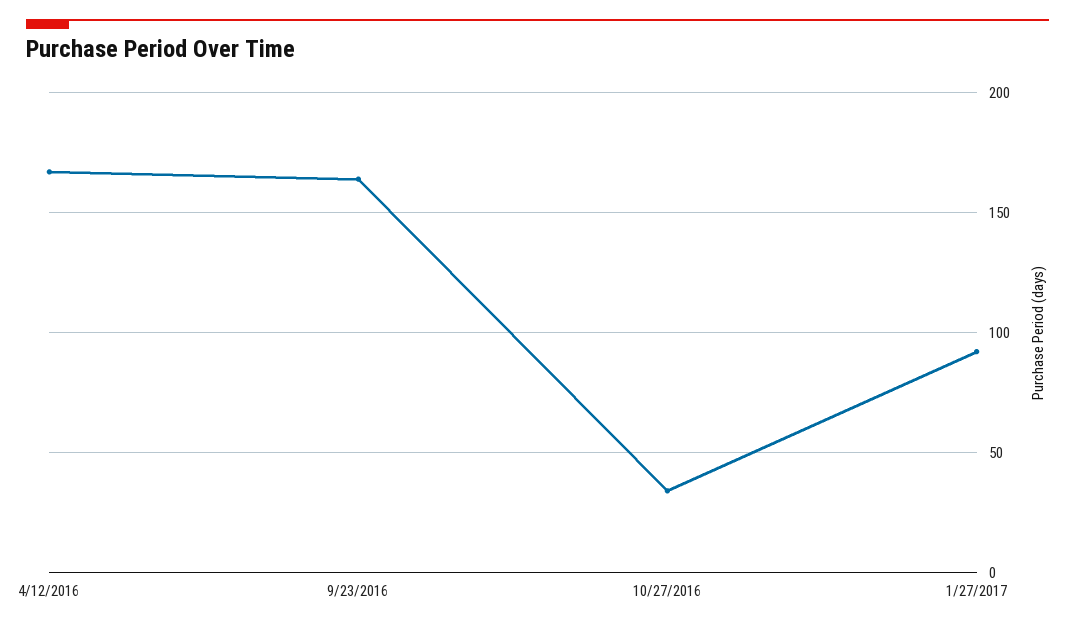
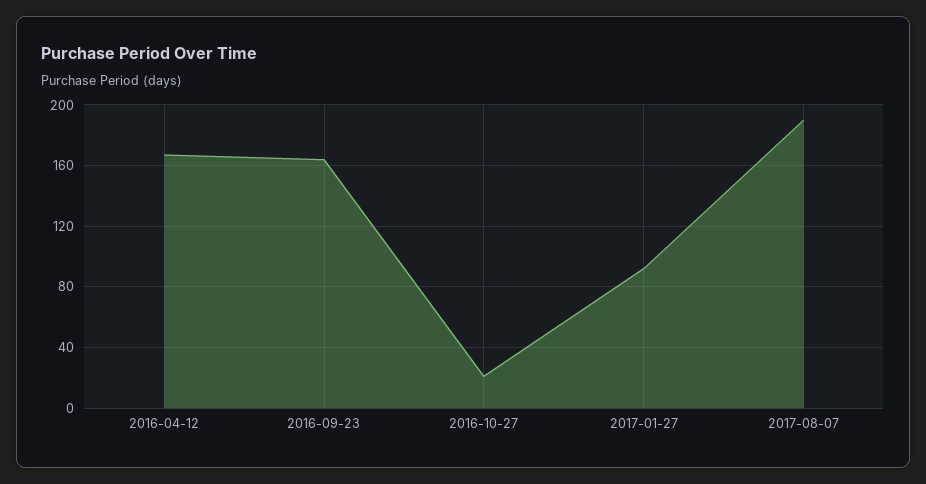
10/27/2016: 35 -> 20
2017-08-07: none -> 190

